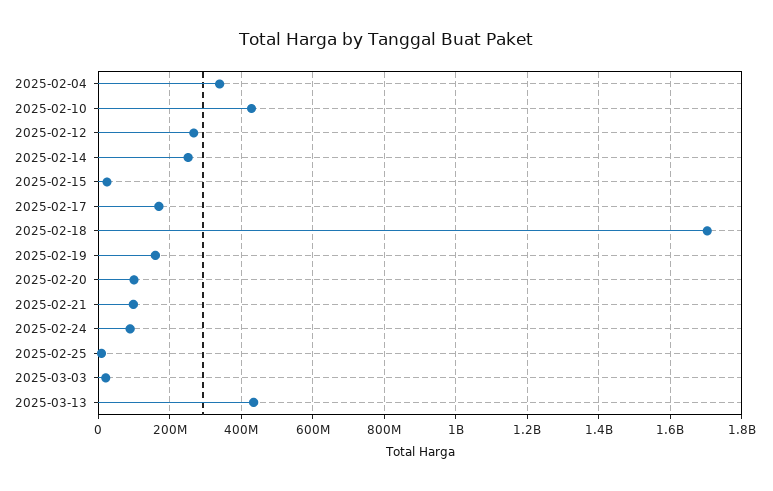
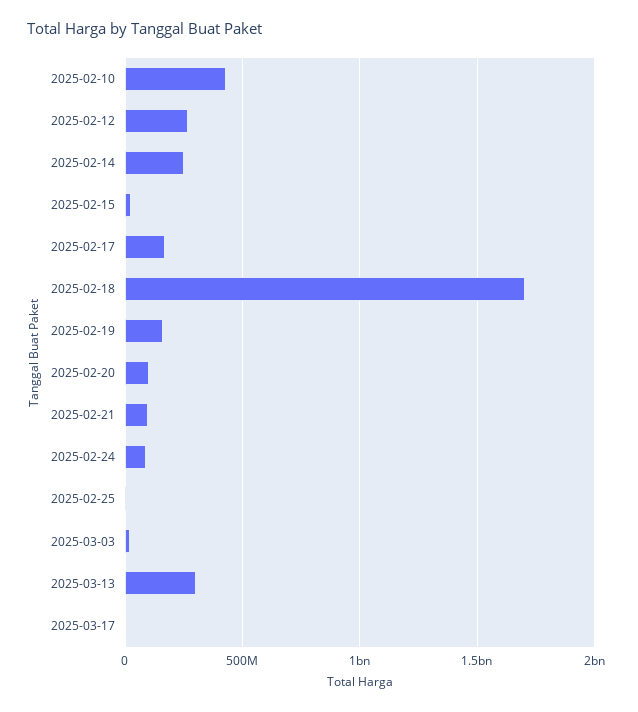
2025-02-04: 340000000 -> none
2025-03-13: 440000000 -> 300000000
2025-03-17: none -> 0

